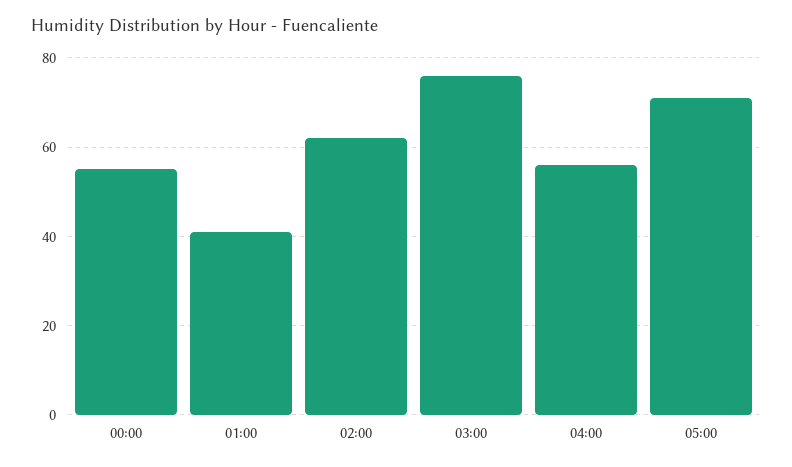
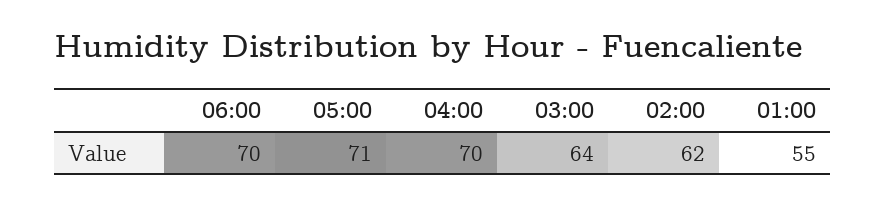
00:00: 55 -> none
01:00: 40 -> 55
03:00: 75 -> 64
04:00: 55 -> 70
06:00: none -> 70

